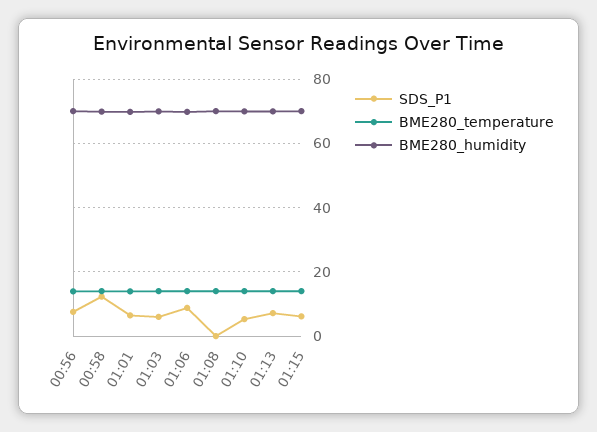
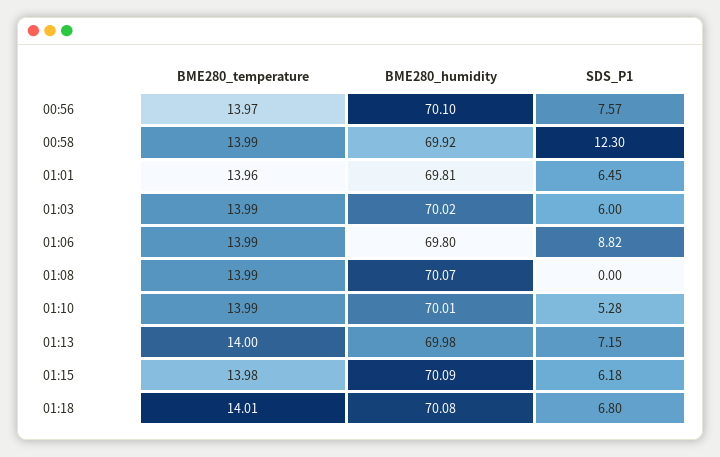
BME280_temperature, 01:18: none -> 14.01
BME280_humidity, 01:18: none -> 70.08
SDS_P1, 01:18: none -> 6.8

